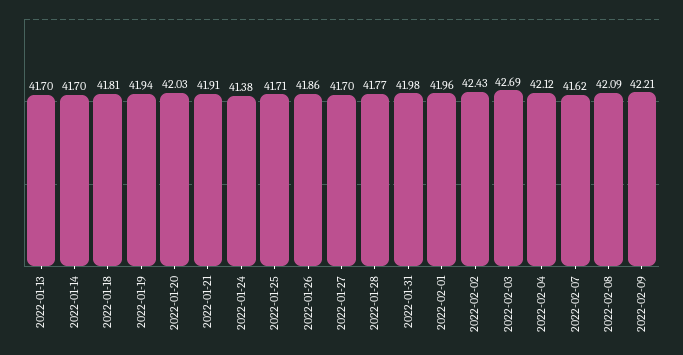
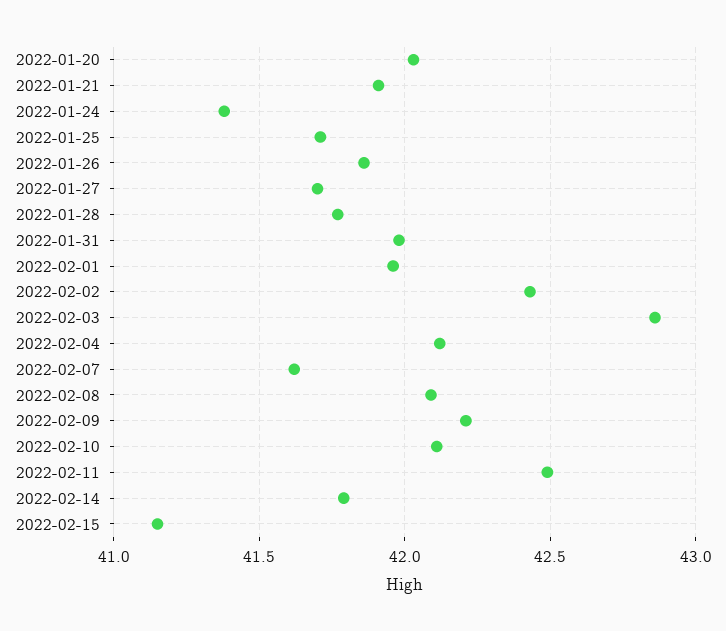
2022-01-13: 41.7 -> none
2022-01-14: 41.7 -> none
2022-01-18: 41.81 -> none
2022-01-19: 41.94 -> none
2022-02-03: 42.69 -> 42.85
2022-02-10: none -> 42.1
2022-02-11: none -> 42.5
2022-02-14: none -> 41.8
2022-02-15: none -> 41.15

